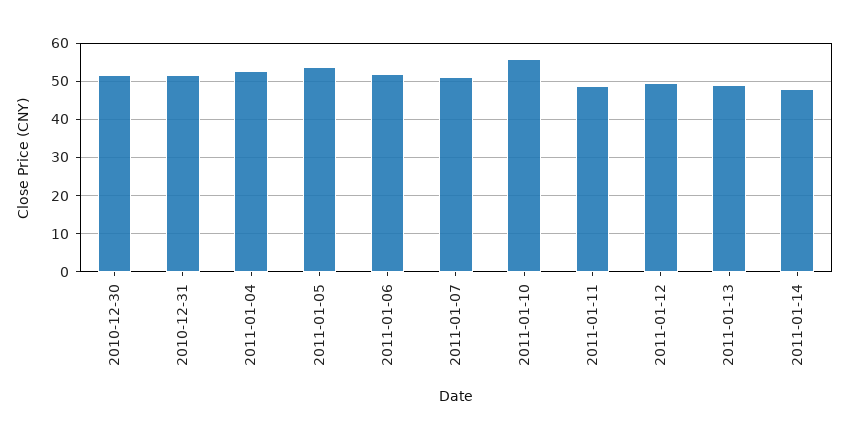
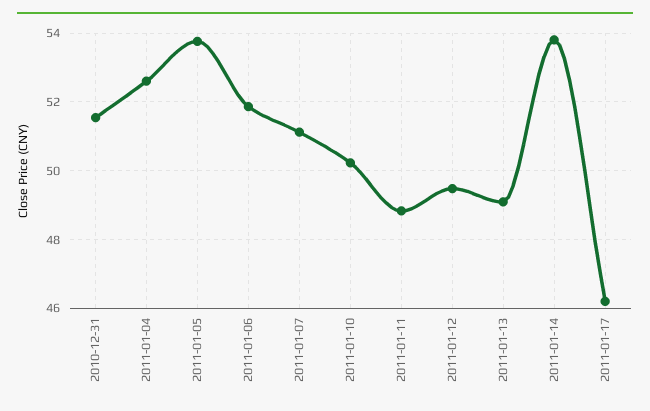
2010-12-30: 52 -> none
2011-01-10: 56 -> 50.2
2011-01-14: 48 -> 53.8
2011-01-17: none -> 46.2

